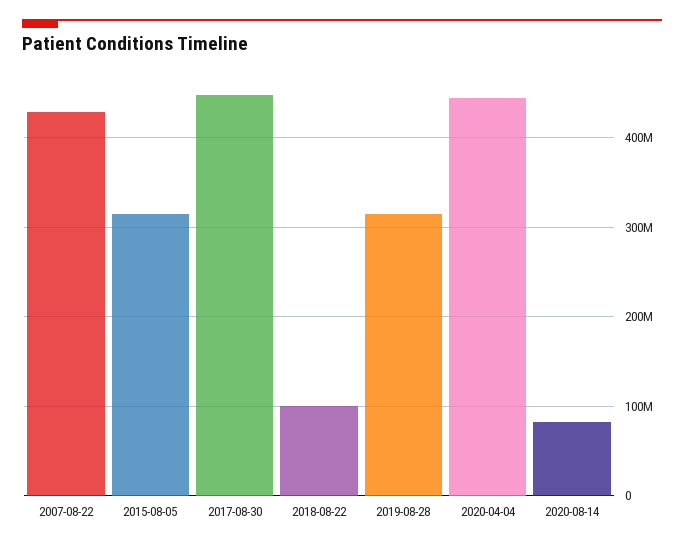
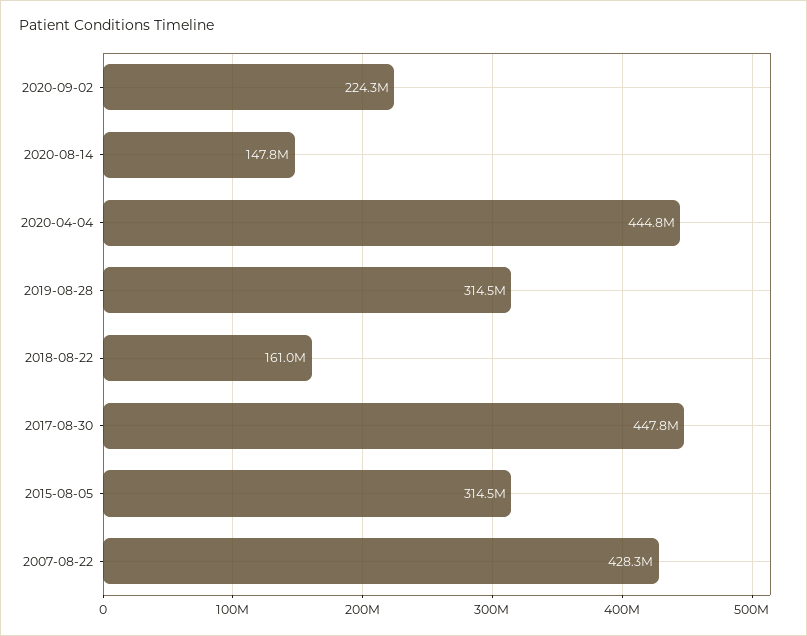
2018-08-22: 100000000 -> 161000000
2020-08-14: 80000000 -> 147800000
2020-09-02: none -> 224300000

